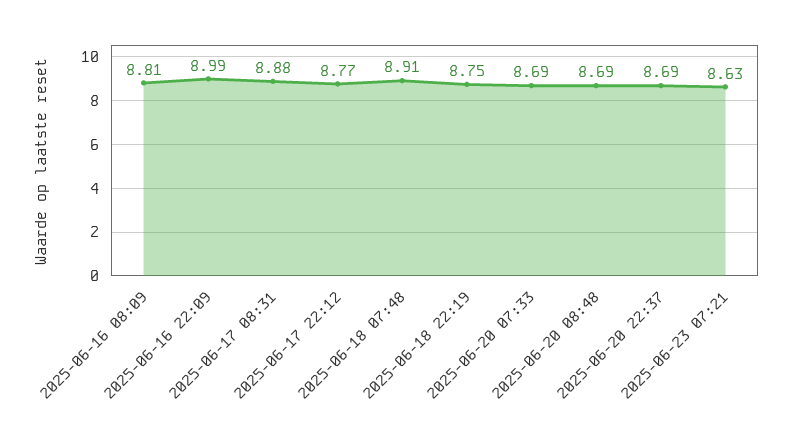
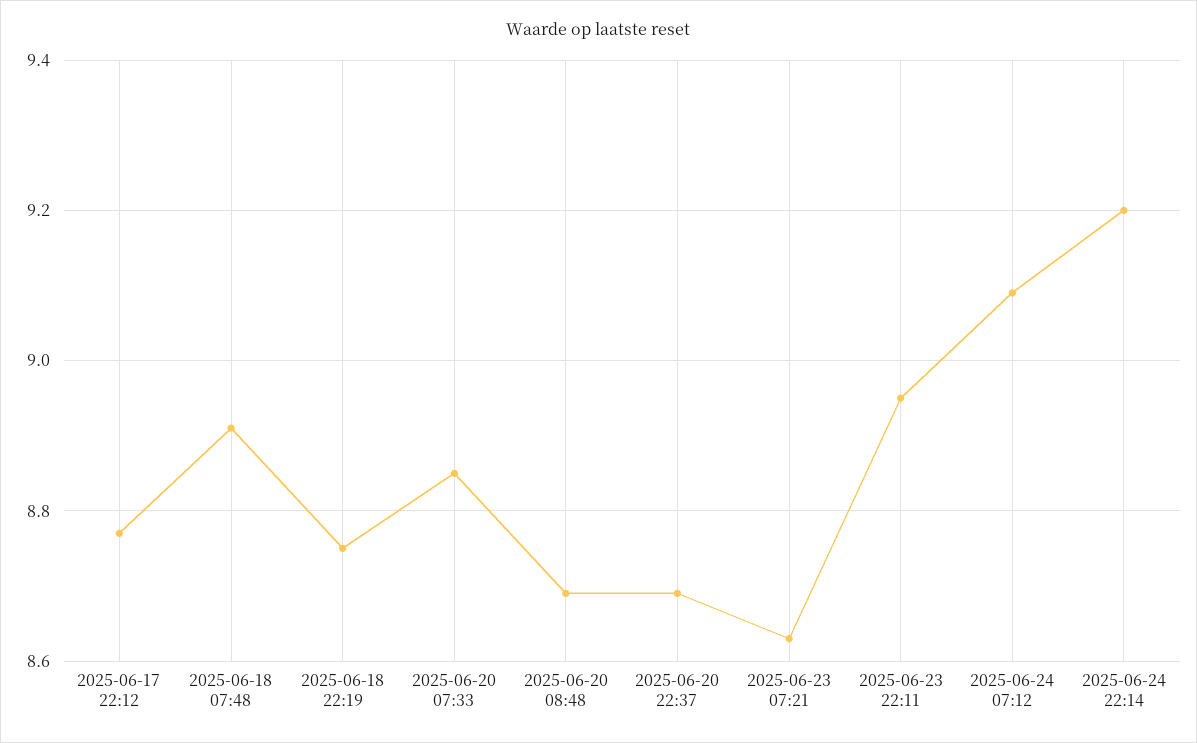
2025-06-16 08:09: 8.81 -> none
2025-06-16 22:09: 8.99 -> none
2025-06-17 08:31: 8.88 -> none
2025-06-20 07:33: 8.69 -> 8.85
2025-06-23 22:11: none -> 8.95
2025-06-24 07:12: none -> 9.1
2025-06-24 22:14: none -> 9.2

